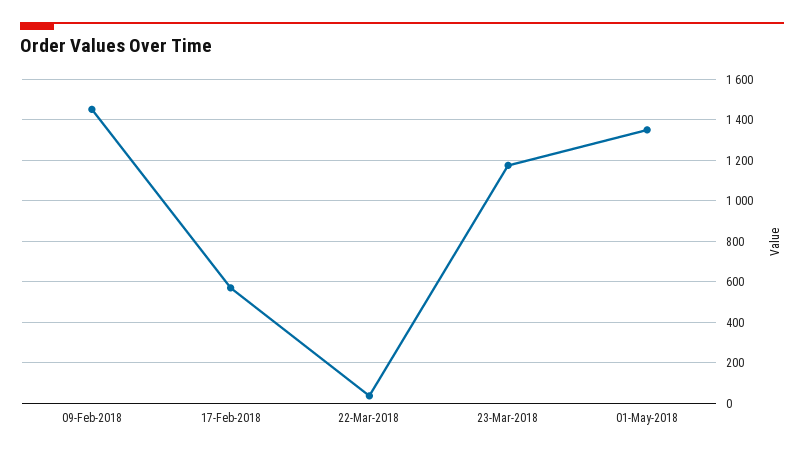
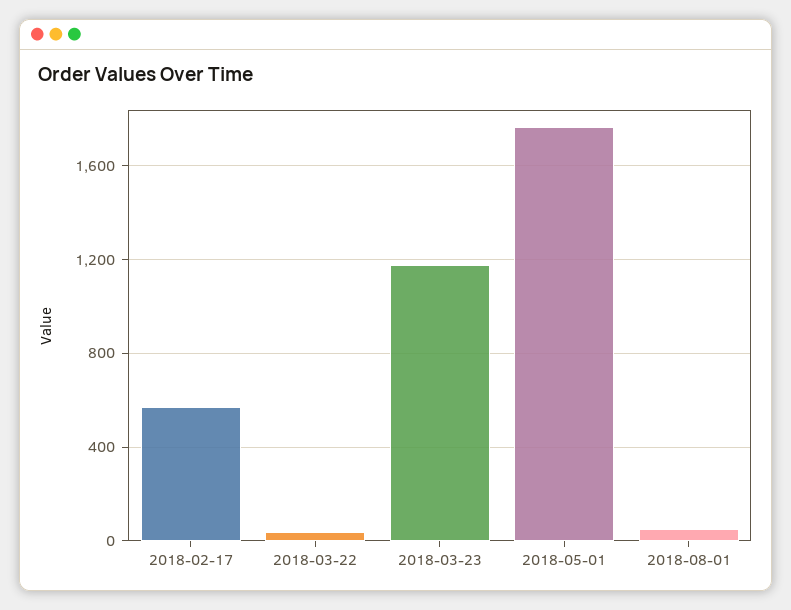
09-Feb-2018: 1450 -> none
01-May-2018: 1350 -> 1750
2018-08-01: none -> 50

